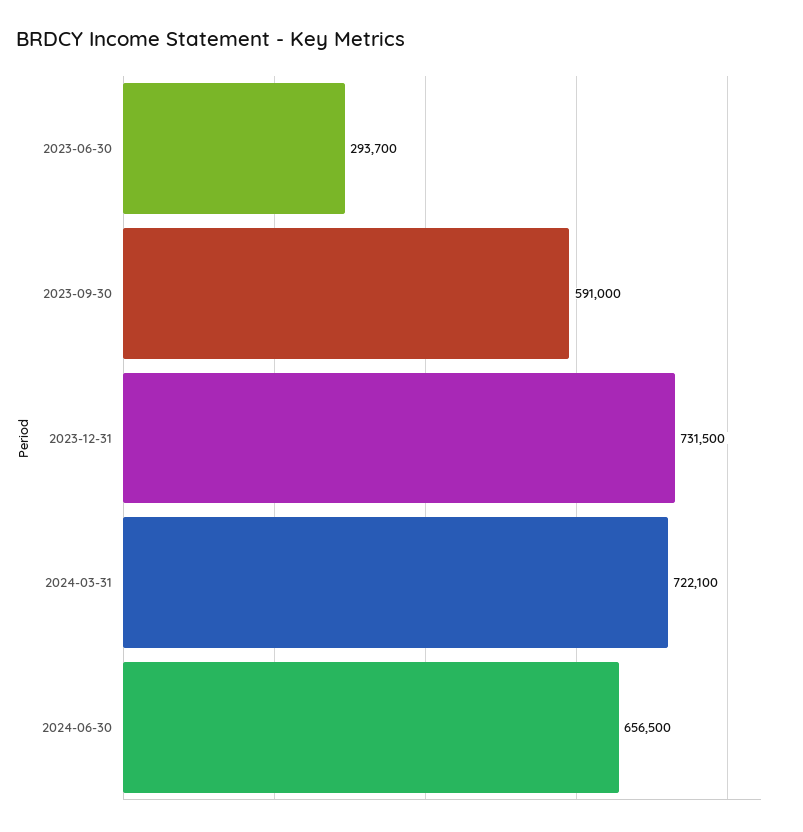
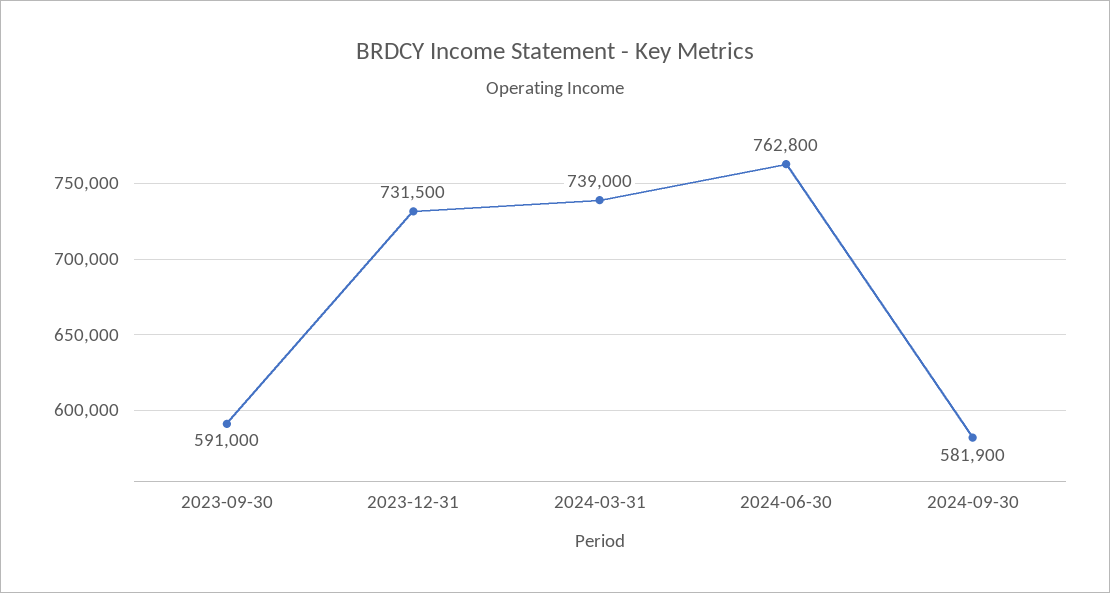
2023-06-30: 293700 -> none
2024-03-31: 722100 -> 739000
2024-06-30: 656500 -> 762800
2024-09-30: none -> 581900

